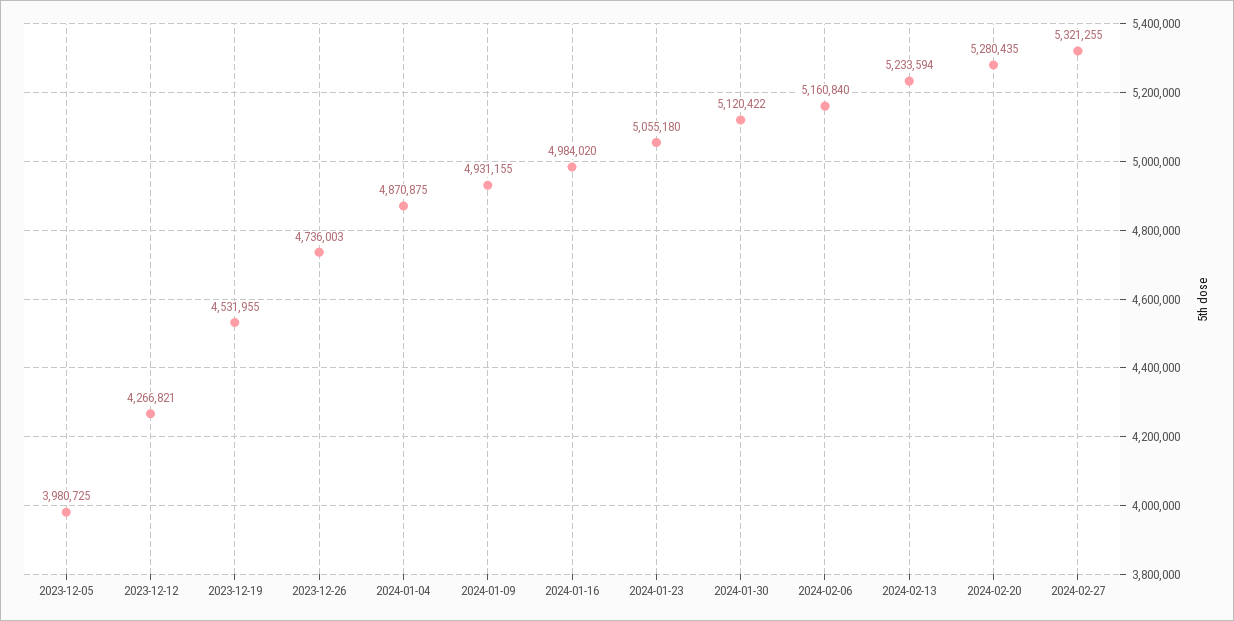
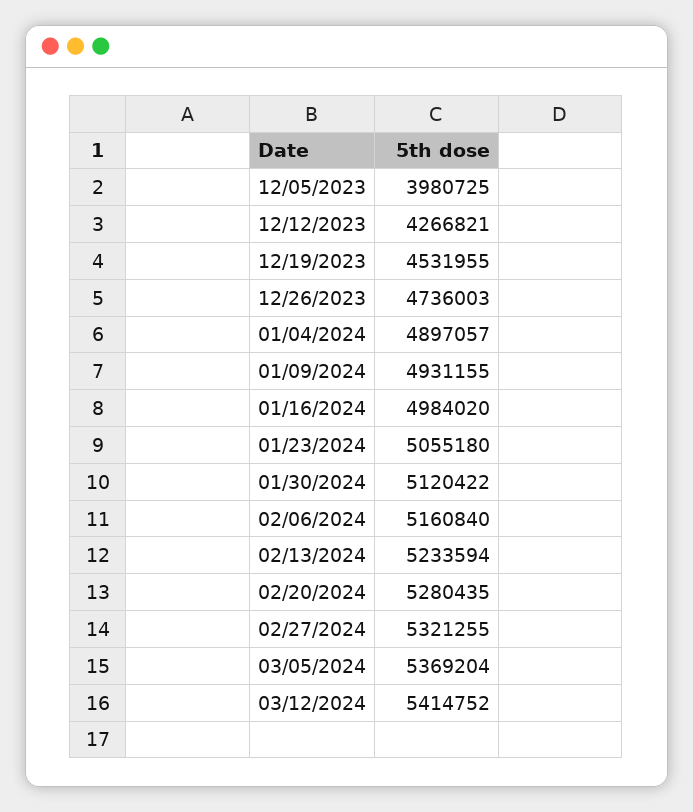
2024-01-04: 4870875 -> 4897057
03/05/2024: none -> 5369204
03/12/2024: none -> 5414752

